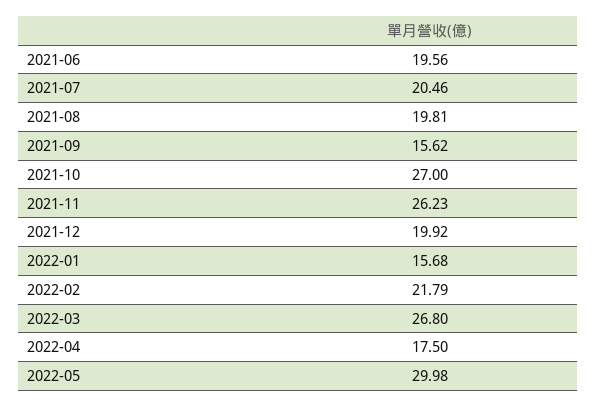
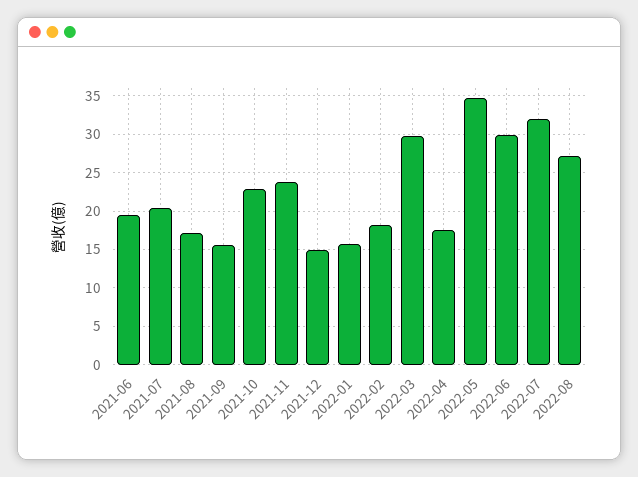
2021-08: 19.81 -> 17
2021-10: 27 -> 23
2021-11: 26.23 -> 24
2021-12: 19.92 -> 15
2022-02: 21.79 -> 18
2022-03: 26.8 -> 30
2022-05: 29.98 -> 35
2022-06: none -> 30
2022-07: none -> 32
2022-08: none -> 27

